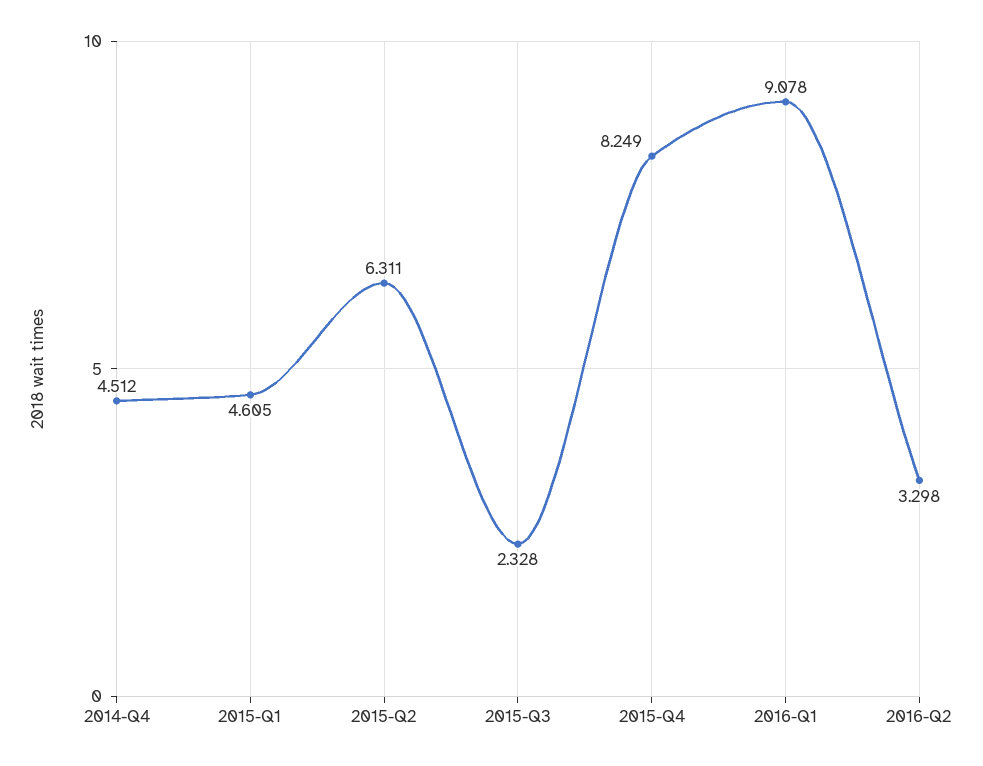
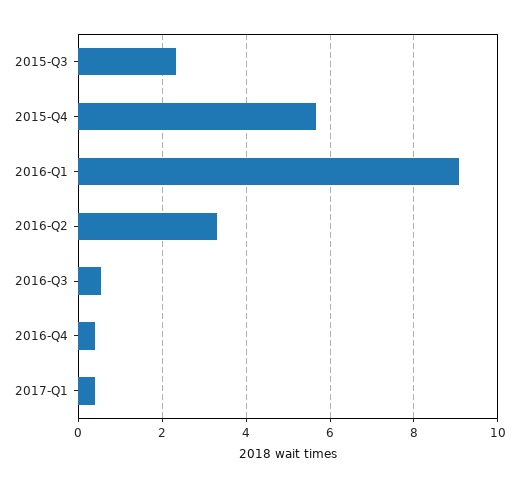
2014-Q4: 4.512 -> none
2015-Q1: 4.605 -> none
2015-Q2: 6.311 -> none
2015-Q4: 8.249 -> 5.6
2016-Q3: none -> 0.6
2016-Q4: none -> 0.4
2017-Q1: none -> 0.4

